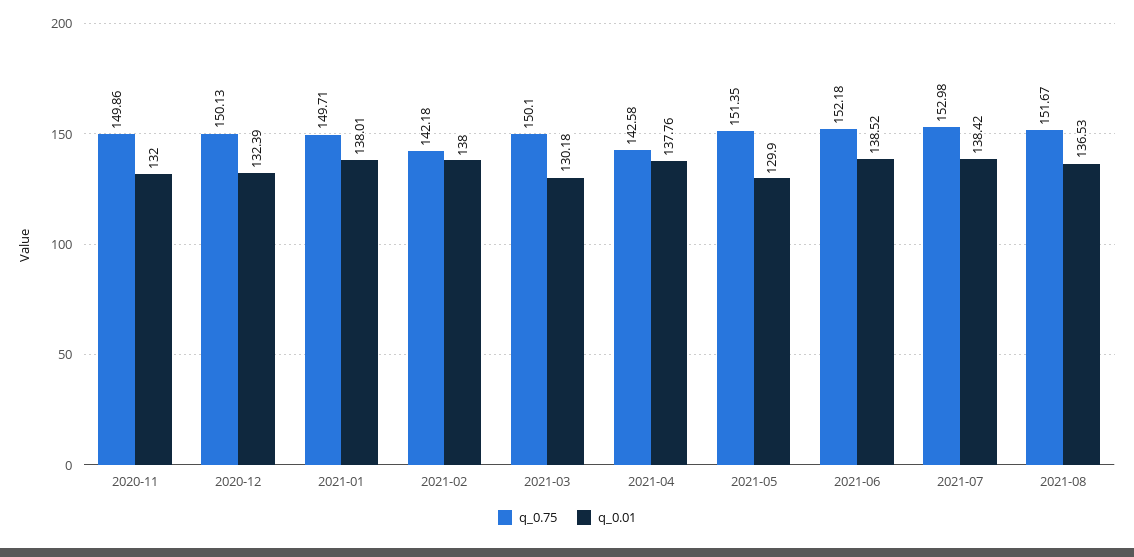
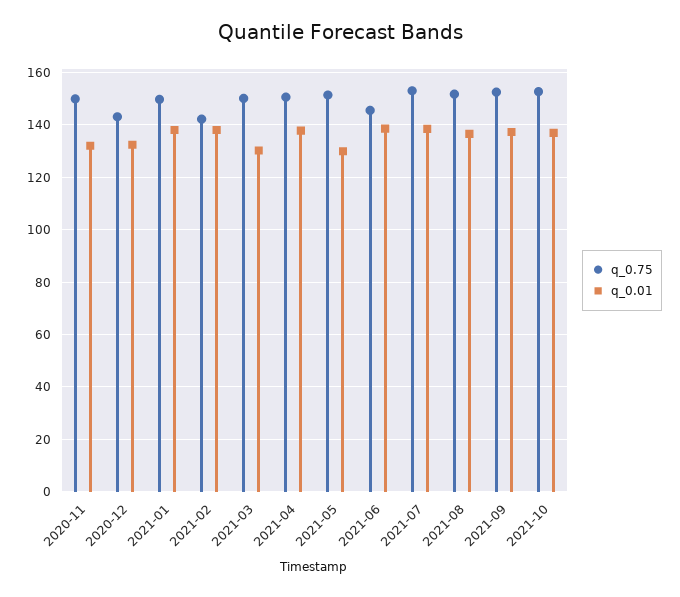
q_0.75, 2020-12: 150.13 -> 142.5
q_0.75, 2021-04: 142.58 -> 150
q_0.75, 2021-06: 152.18 -> 145
q_0.75, 2021-09: none -> 152.5
q_0.01, 2021-09: none -> 137.5
q_0.75, 2021-10: none -> 152.5
q_0.01, 2021-10: none -> 137.5

